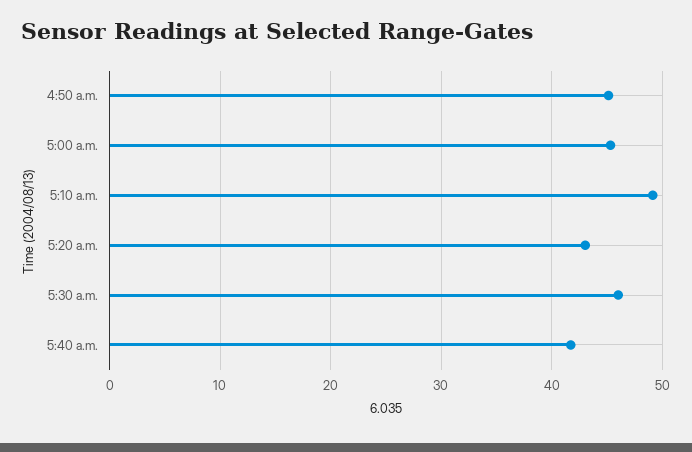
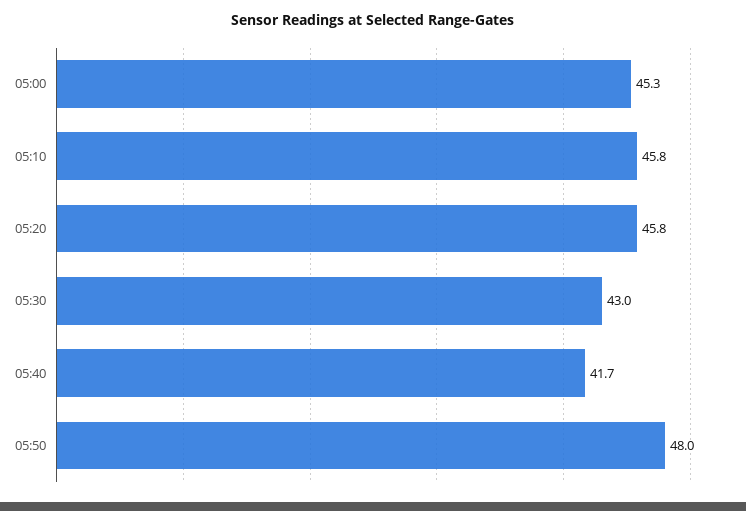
4:50 a.m.: 45 -> none
5:10 a.m.: 49 -> 45.8
5:20 a.m.: 43 -> 45.8
5:30 a.m.: 46 -> 43
05:50: none -> 48

